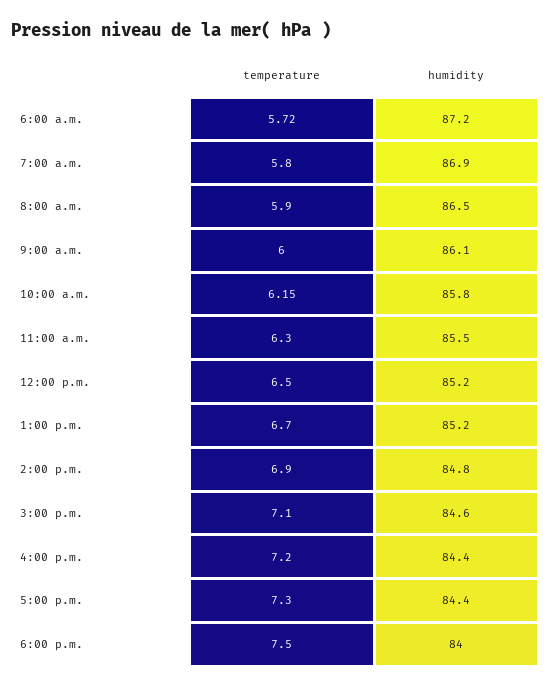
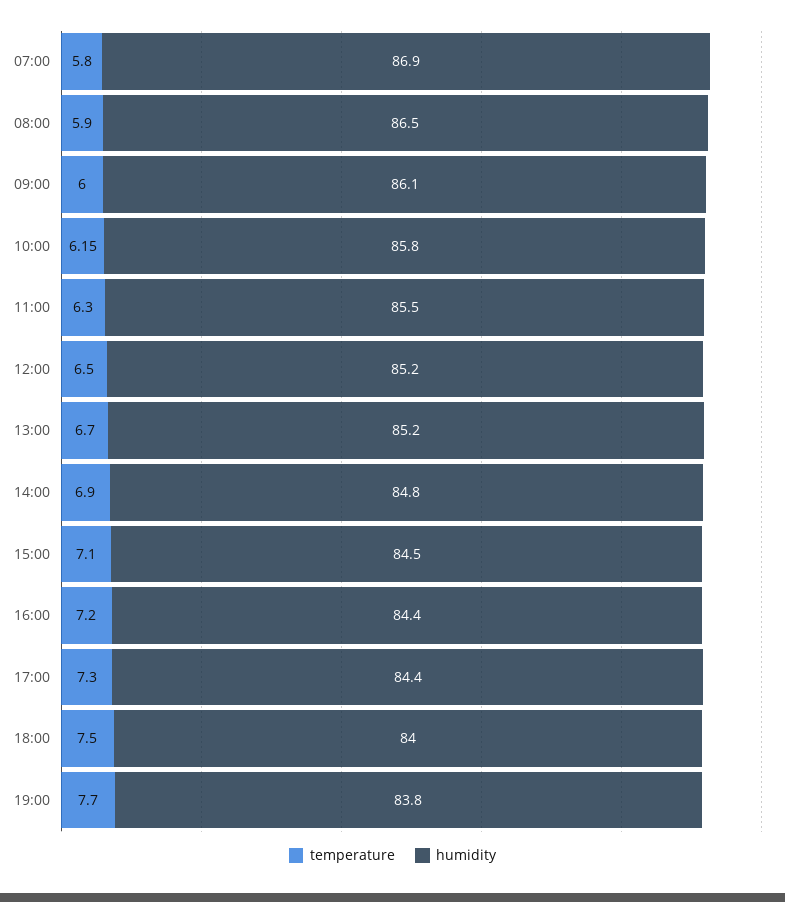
temperature, 6:00 a.m.: 5.72 -> none
humidity, 6:00 a.m.: 87.2 -> none
humidity, 3:00 p.m.: 84.6 -> 84.5
temperature, 19:00: none -> 7.7
humidity, 19:00: none -> 83.8

